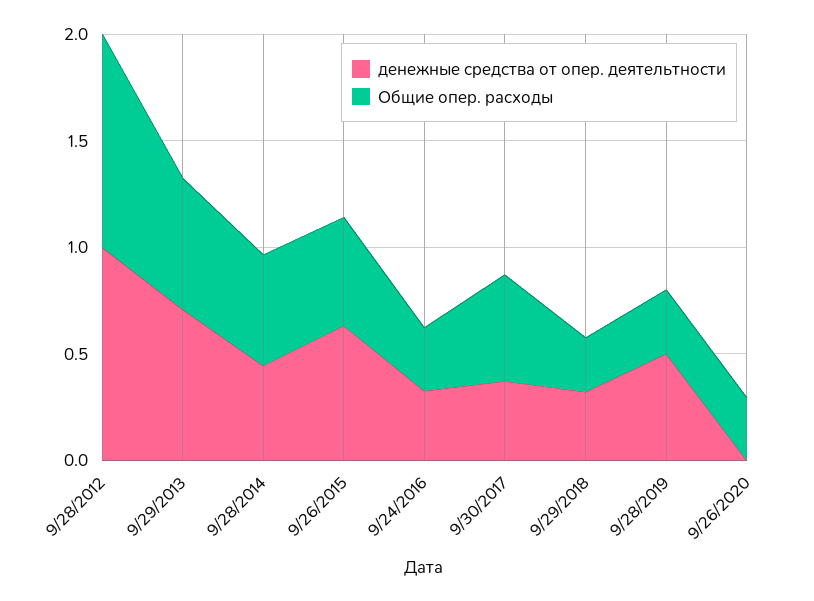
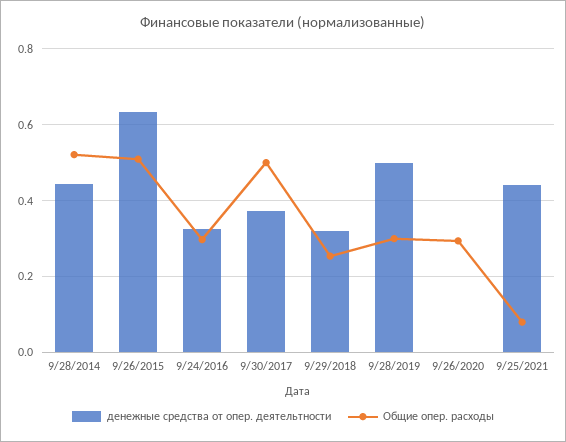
денежные средства от опер. деятельтности, 9/28/2012: 1 -> none
Общие опер. расходы, 9/28/2012: 1 -> none
денежные средства от опер. деятельтности, 9/29/2013: 0.7 -> none
Общие опер. расходы, 9/29/2013: 0.6 -> none
денежные средства от опер. деятельтности, 9/25/2021: none -> 0.44
Общие опер. расходы, 9/25/2021: none -> 0.08

